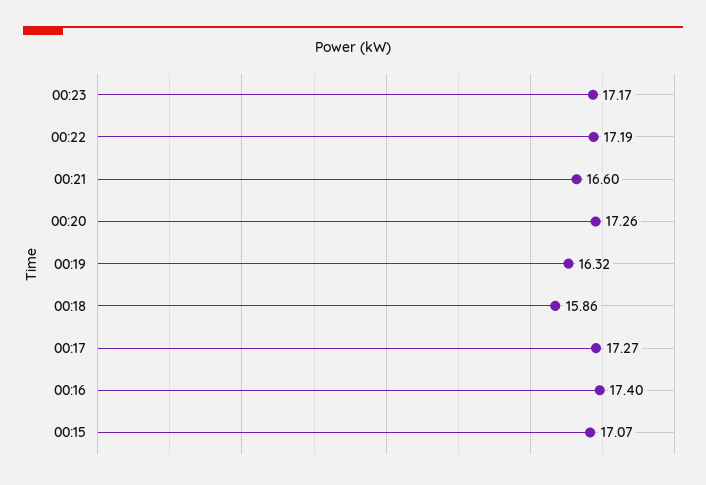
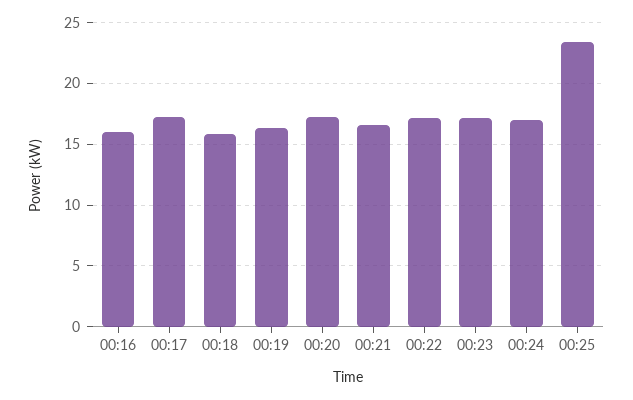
00:16: 17.4 -> 16
00:15: 17.07 -> none
00:24: none -> 17
00:25: none -> 23.5

